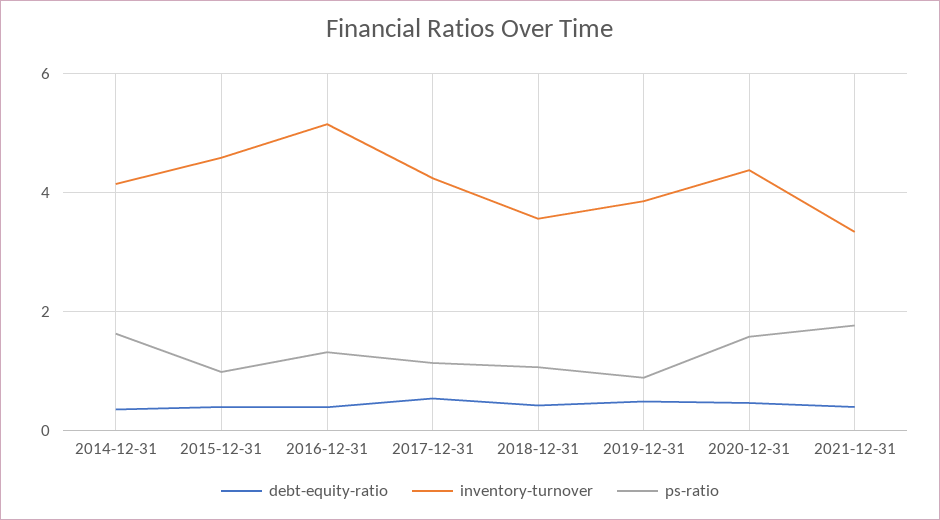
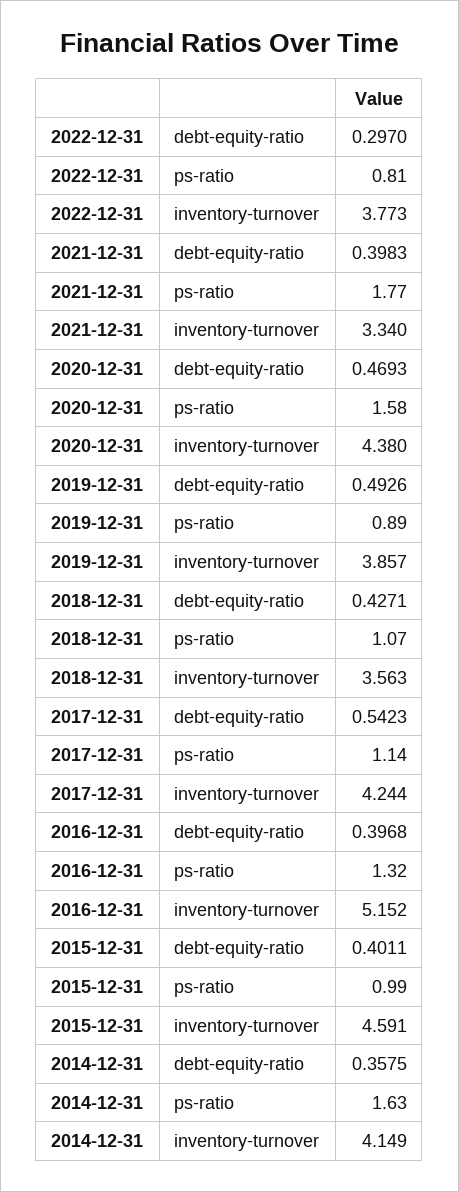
debt-equity-ratio, 2022-12-31: none -> 0.297
ps-ratio, 2022-12-31: none -> 0.81
inventory-turnover, 2022-12-31: none -> 3.773

